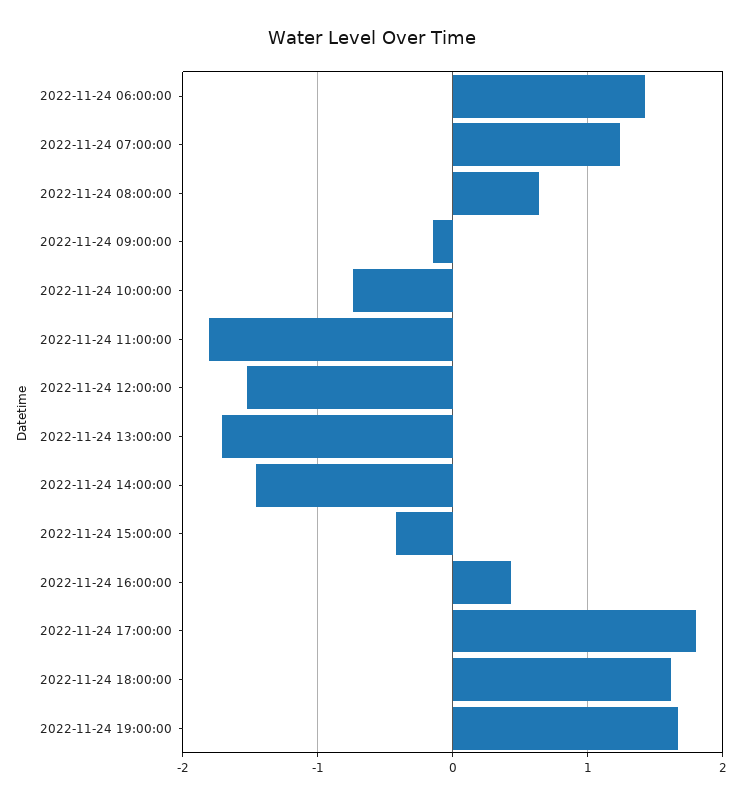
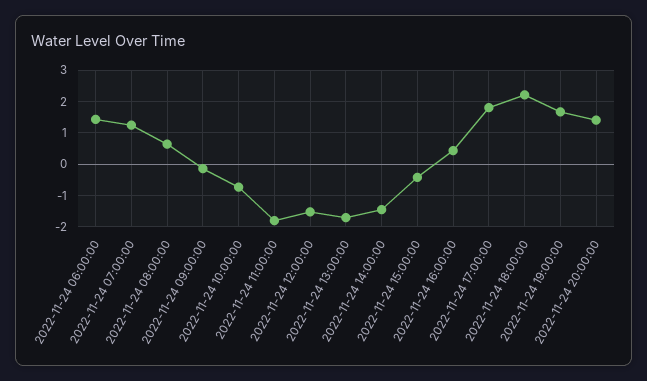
2022-11-24 18:00:00: 1.6 -> 2.2
2022-11-24 20:00:00: none -> 1.4

